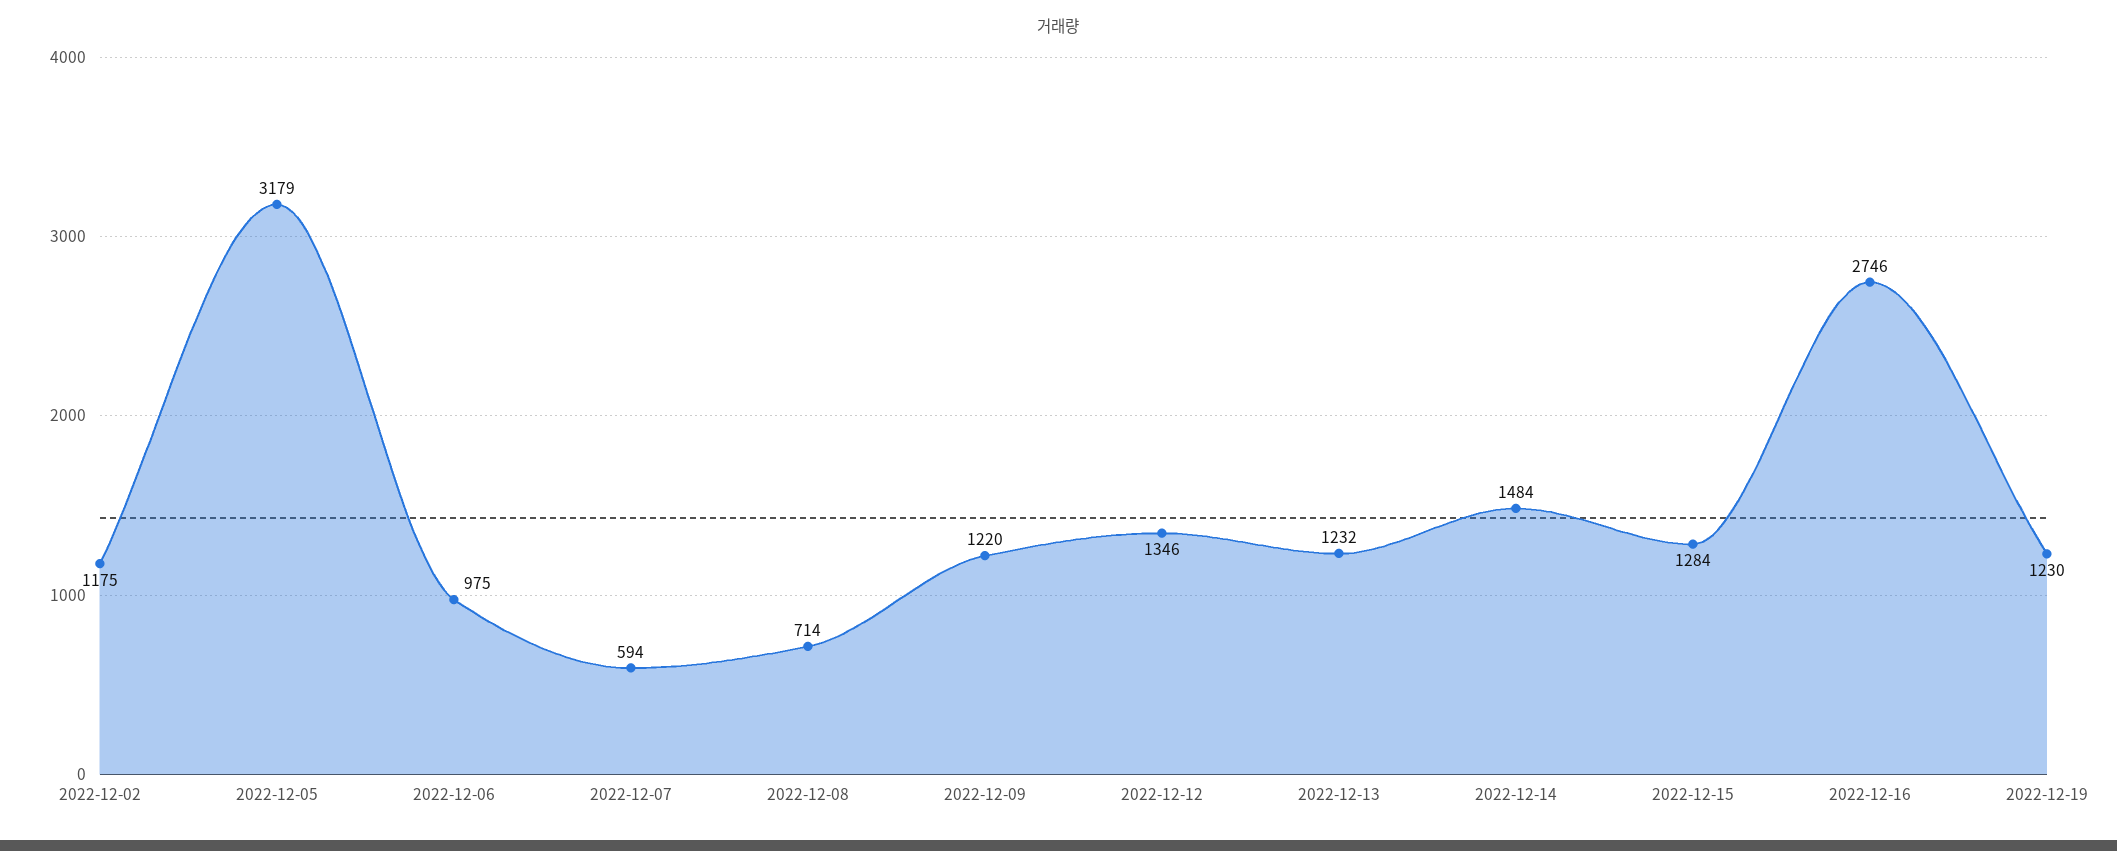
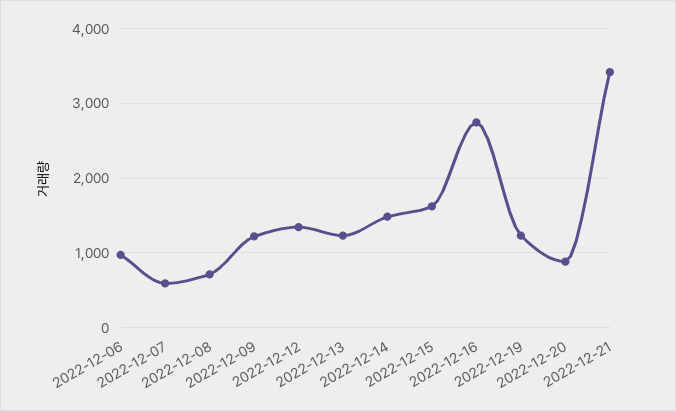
2022-12-02: 1175 -> none
2022-12-05: 3179 -> none
2022-12-15: 1284 -> 1600
2022-12-20: none -> 900
2022-12-21: none -> 3400

